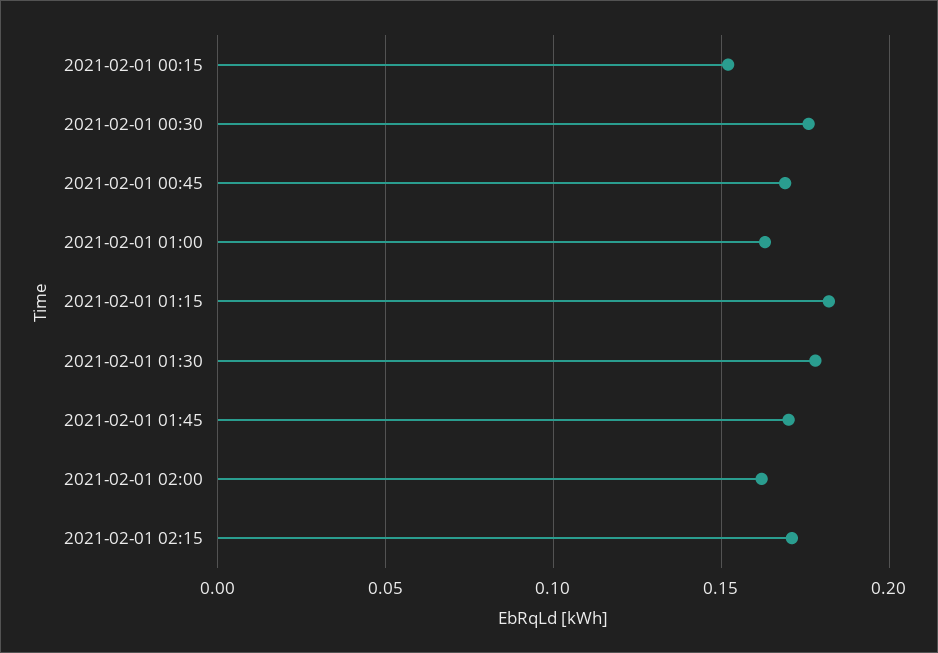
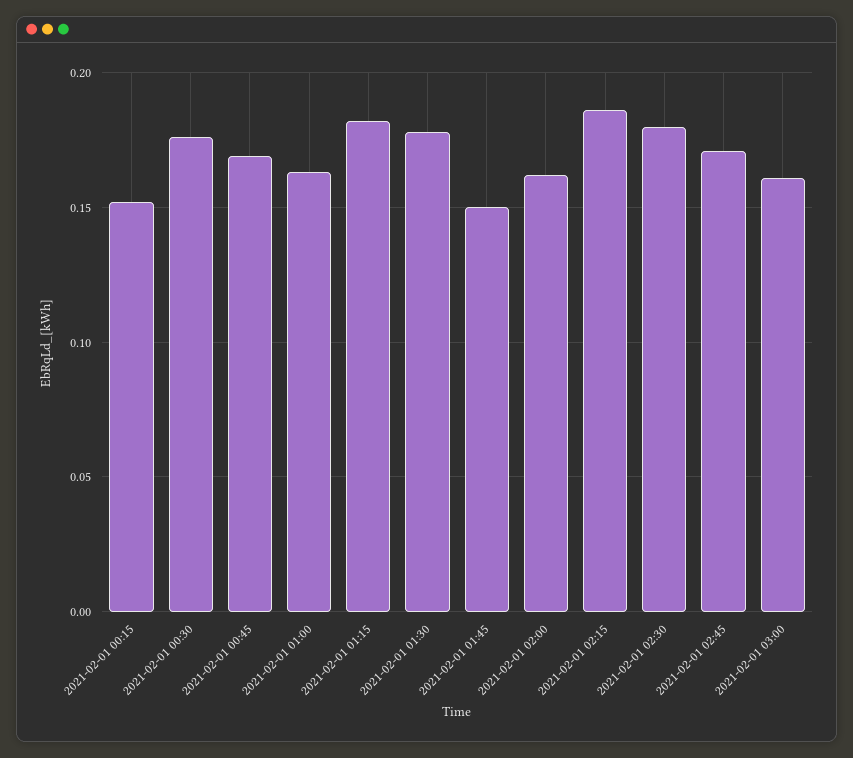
2021-02-01 01:45: 0.17 -> 0.15
2021-02-01 02:15: 0.17 -> 0.185
2021-02-01 02:30: none -> 0.18
2021-02-01 02:45: none -> 0.17
2021-02-01 03:00: none -> 0.16

